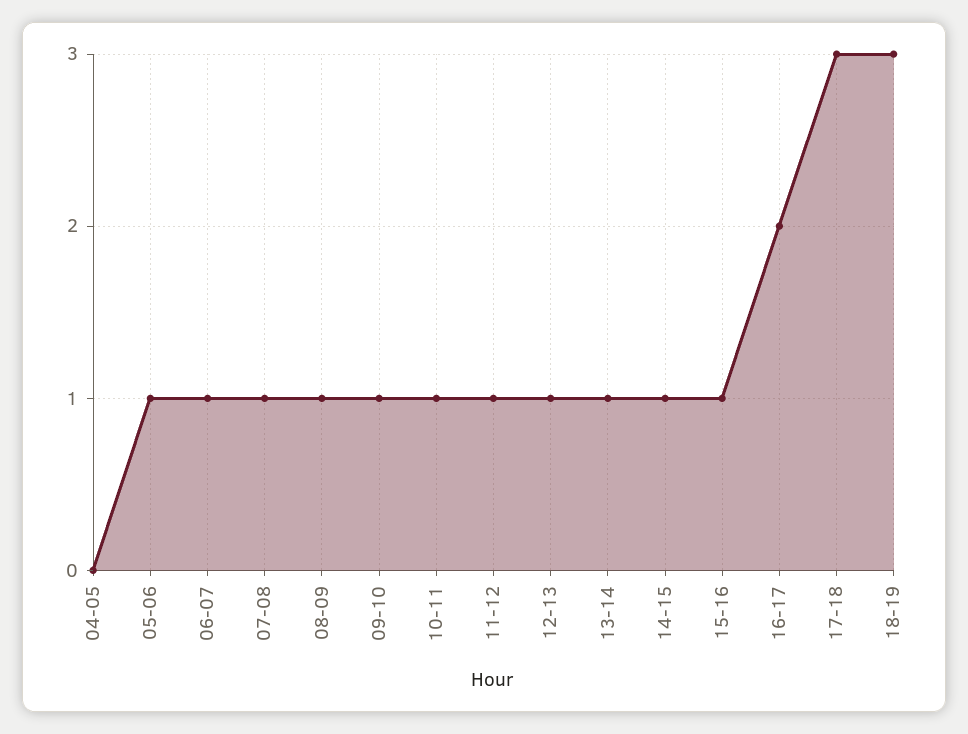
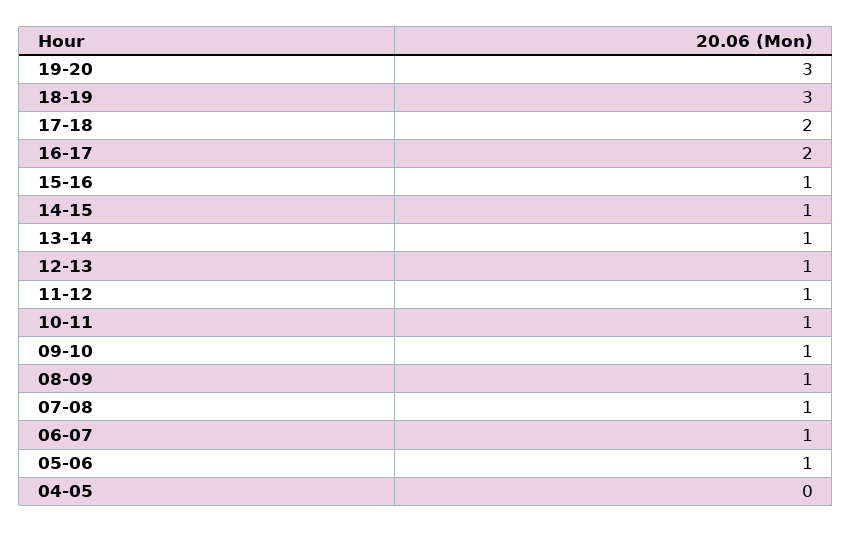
17-18: 3 -> 2
19-20: none -> 3

